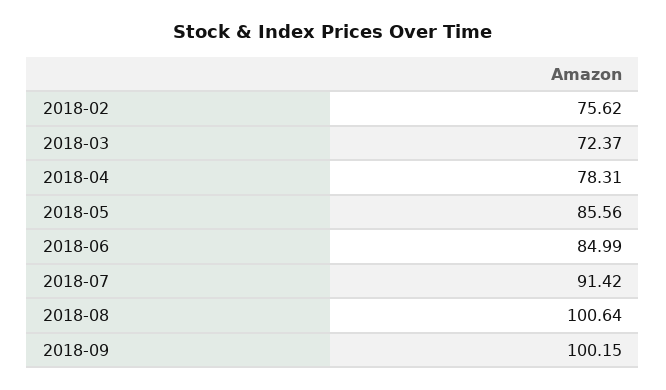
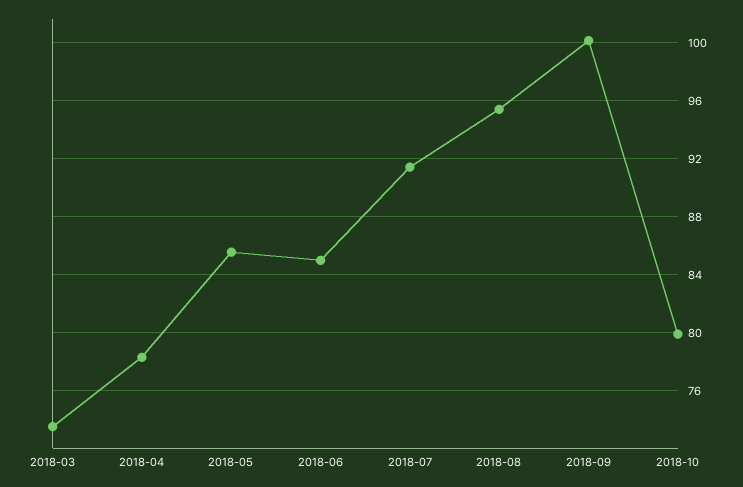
2018-02: 75.62 -> none
2018-03: 72.37 -> 73.5
2018-08: 100.64 -> 95.5
2018-10: none -> 80

